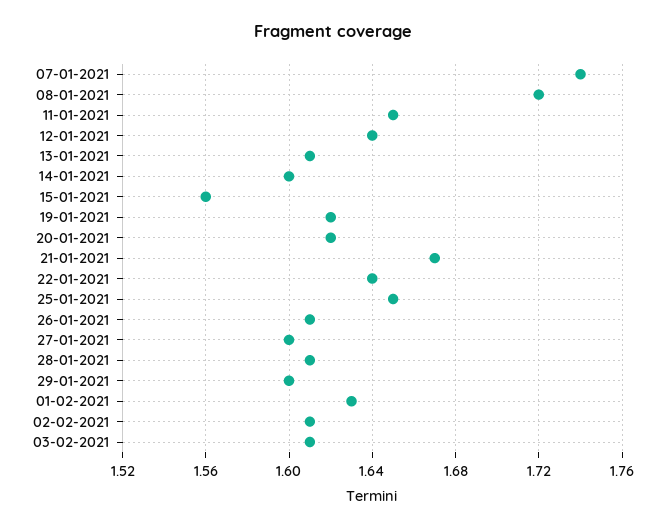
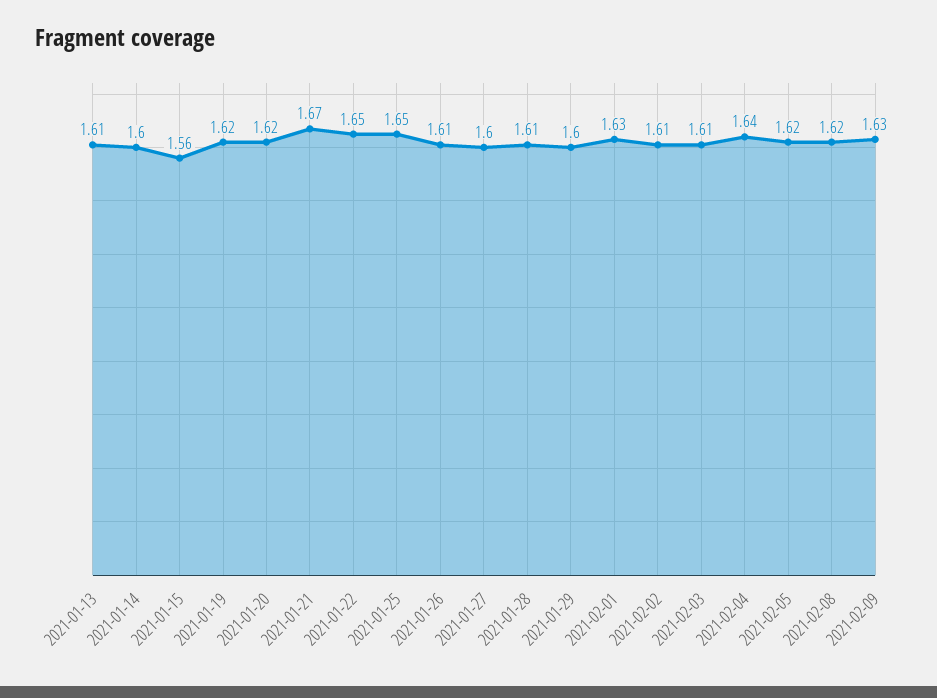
07-01-2021: 1.74 -> none
08-01-2021: 1.72 -> none
11-01-2021: 1.65 -> none
12-01-2021: 1.64 -> none
22-01-2021: 1.64 -> 1.65
2021-02-04: none -> 1.64
2021-02-05: none -> 1.62
2021-02-08: none -> 1.62
2021-02-09: none -> 1.63

